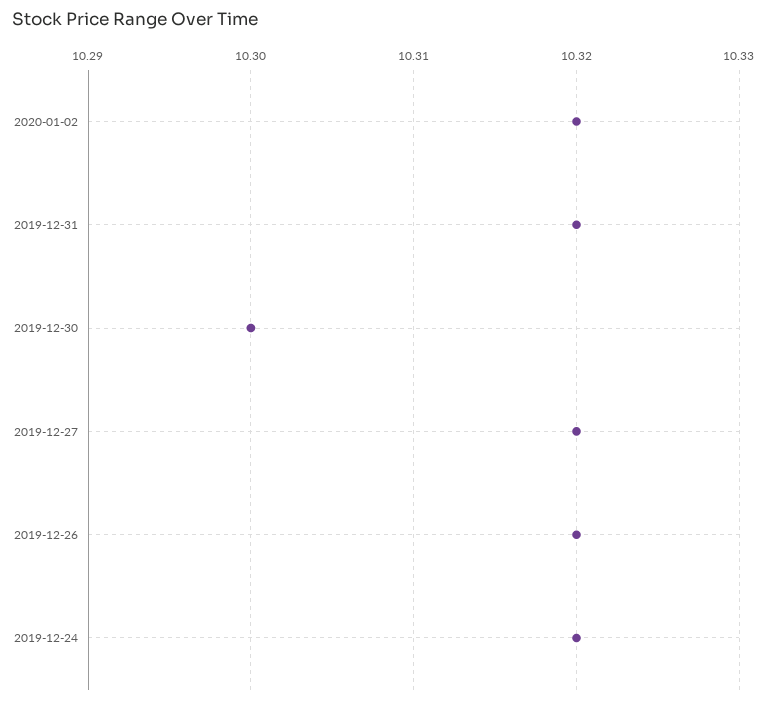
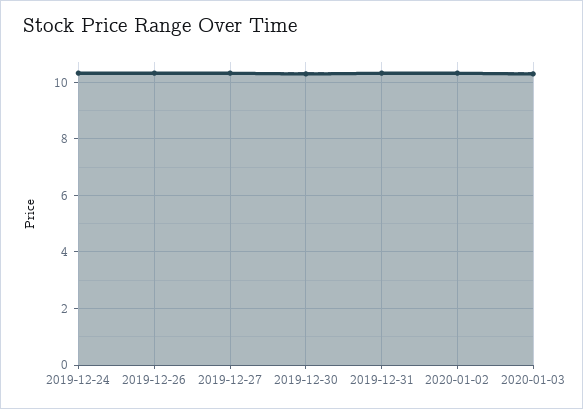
2020-01-03: none -> 10.25

